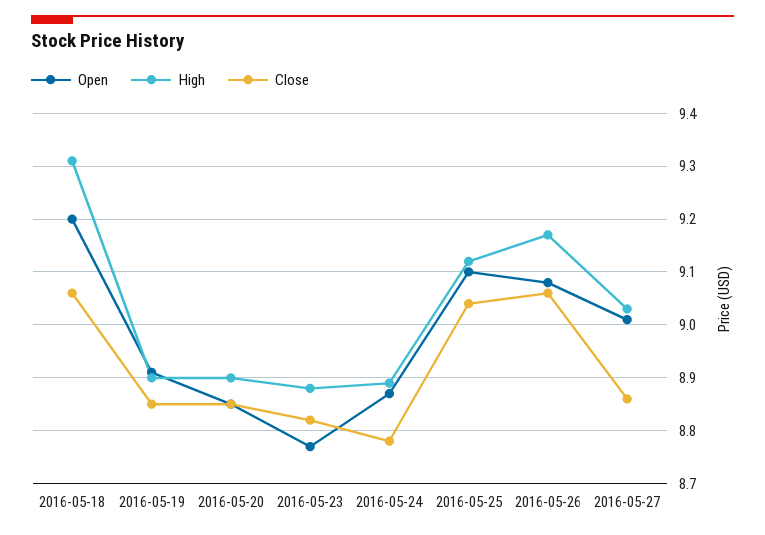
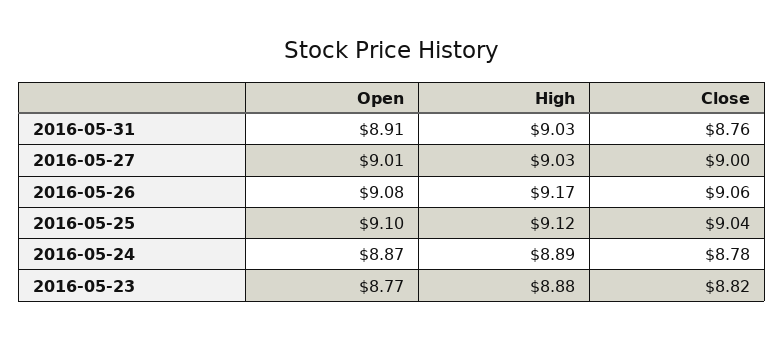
Open, 2016-05-18: 9.2 -> none
High, 2016-05-18: 9.3 -> none
Close, 2016-05-18: 9.05 -> none
Open, 2016-05-19: 8.9 -> none
High, 2016-05-19: 8.9 -> none
Close, 2016-05-19: 8.85 -> none
Open, 2016-05-20: 8.85 -> none
High, 2016-05-20: 8.9 -> none
Close, 2016-05-20: 8.85 -> none
Close, 2016-05-27: 8.85 -> 9
Open, 2016-05-31: none -> 8.91
High, 2016-05-31: none -> 9.03
Close, 2016-05-31: none -> 8.76

